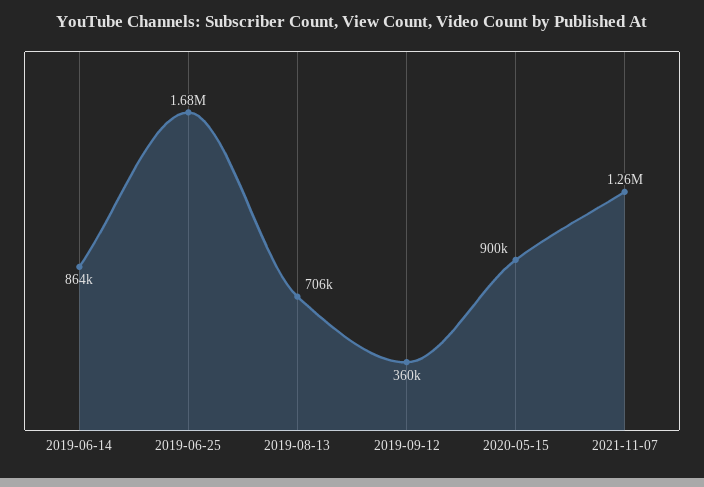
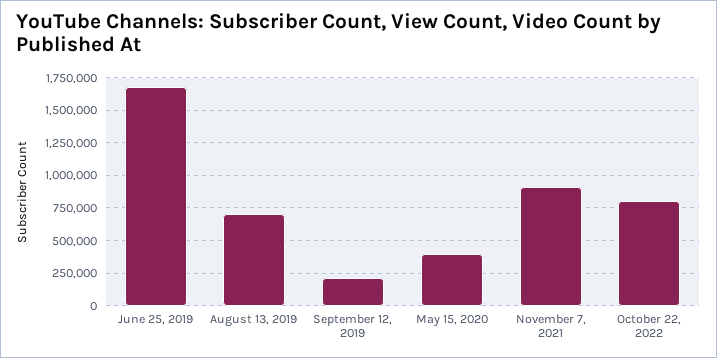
2019-06-14: 864000 -> none
2019-09-12: 360000 -> 200000
2020-05-15: 900000 -> 400000
2021-11-07: 1260000 -> 900000
October 22, 2022: none -> 800000

